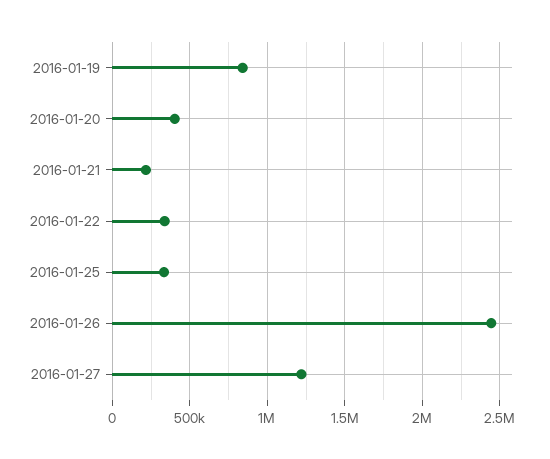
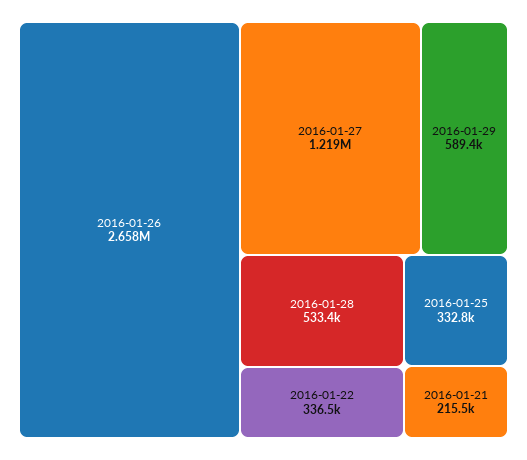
2016-01-19: 850000 -> none
2016-01-20: 400000 -> none
2016-01-26: 2450000 -> 2658000
2016-01-29: none -> 589400
2016-01-28: none -> 533400

